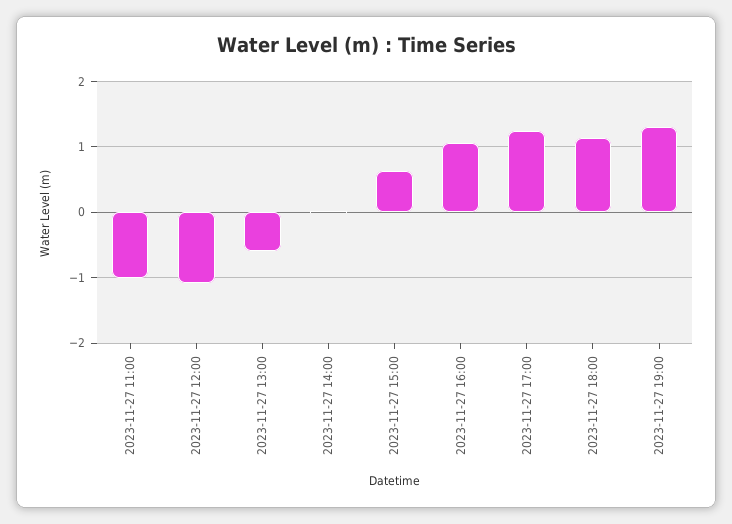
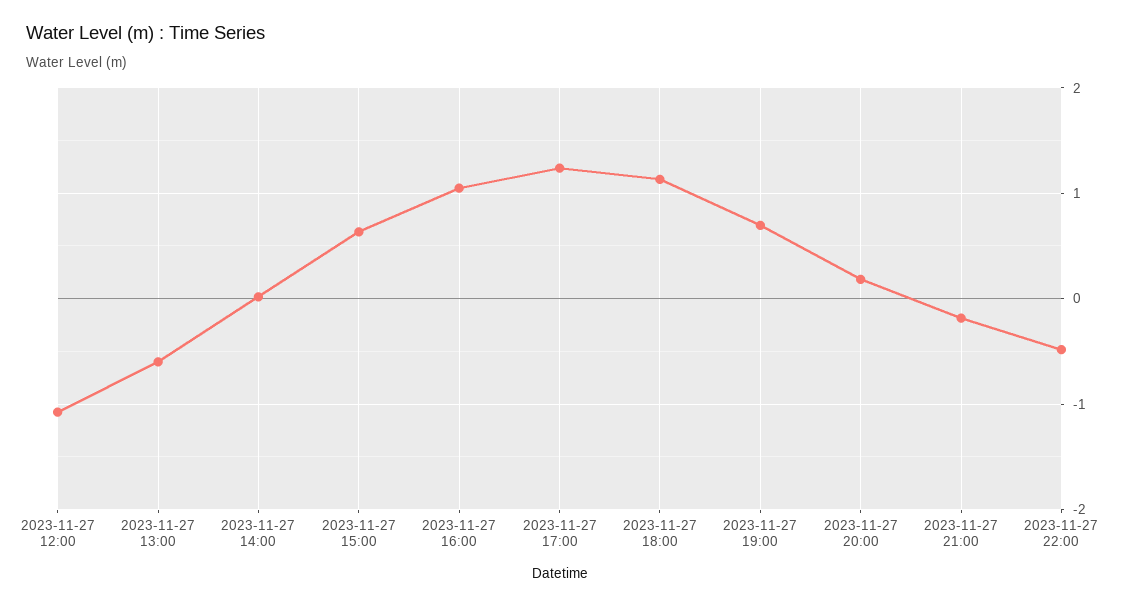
2023-11-27 11:00: -1 -> none
2023-11-27 19:00: 1.3 -> 0.7
2023-11-27 20:00: none -> 0.2
2023-11-27 21:00: none -> -0.2
2023-11-27 22:00: none -> -0.5

